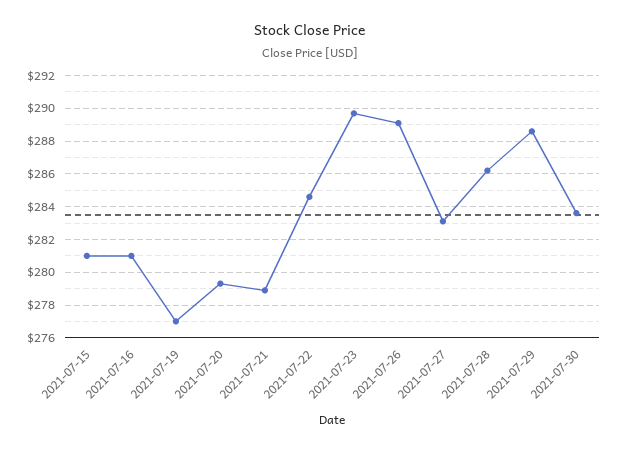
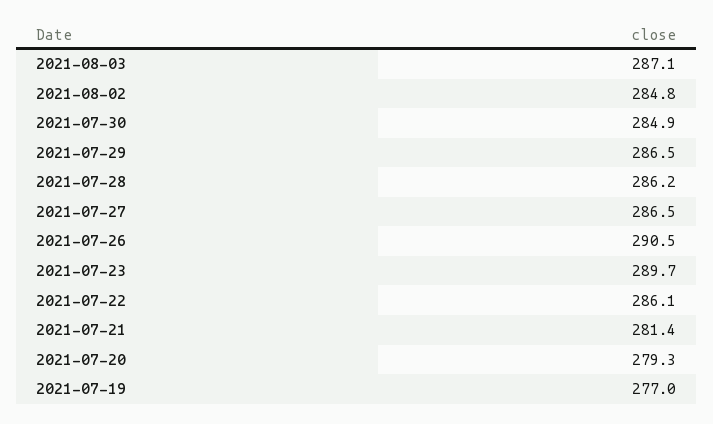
2021-07-15: 281 -> none
2021-07-16: 281 -> none
2021-07-21: 279 -> 281.4
2021-07-22: 284.5 -> 286.1
2021-07-26: 289 -> 290.5
2021-07-27: 283 -> 286.5
2021-07-29: 288.5 -> 286.5
2021-07-30: 283.5 -> 284.9
2021-08-03: none -> 287.1
2021-08-02: none -> 284.8

